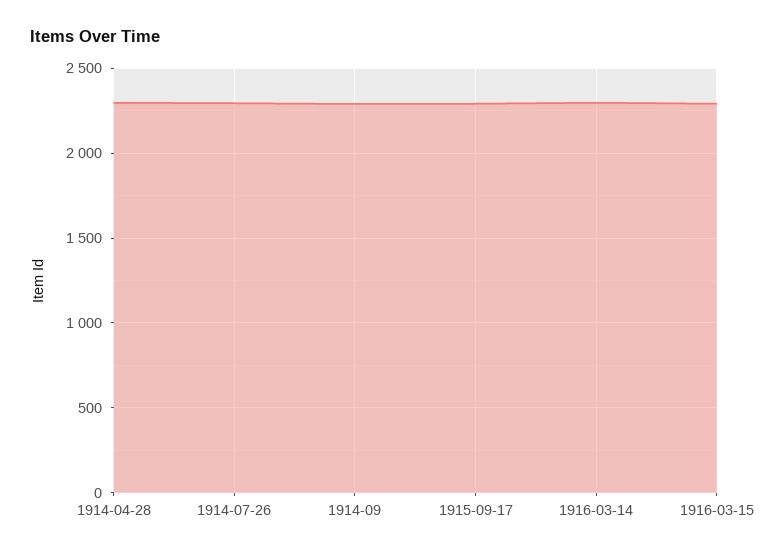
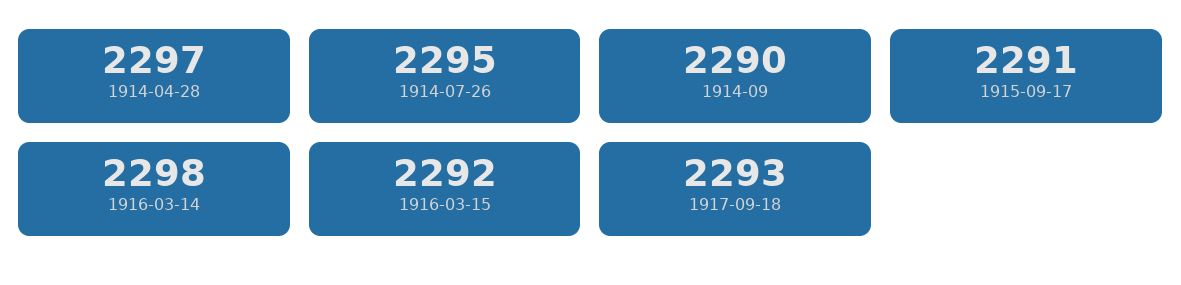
1917-09-18: none -> 2293

